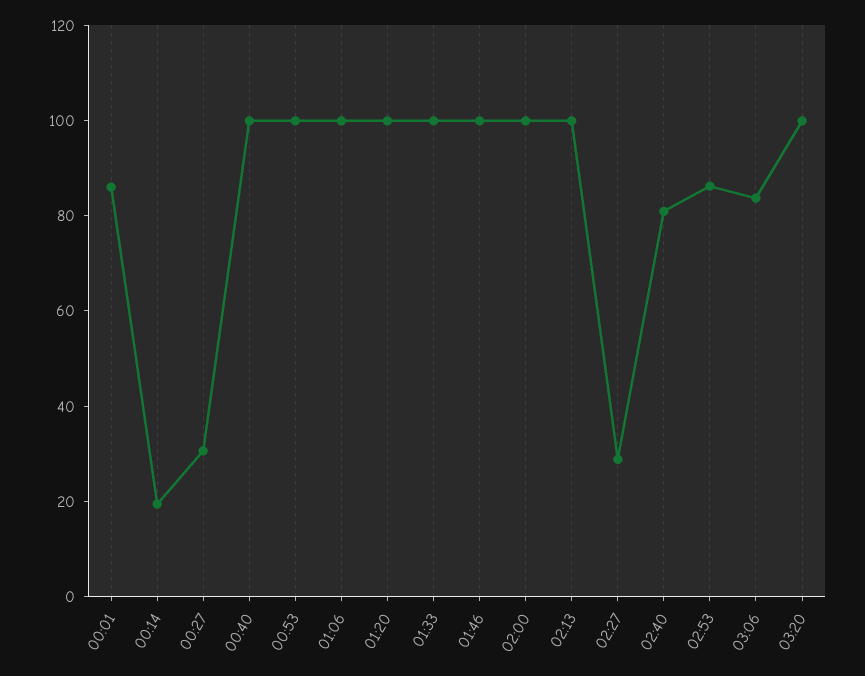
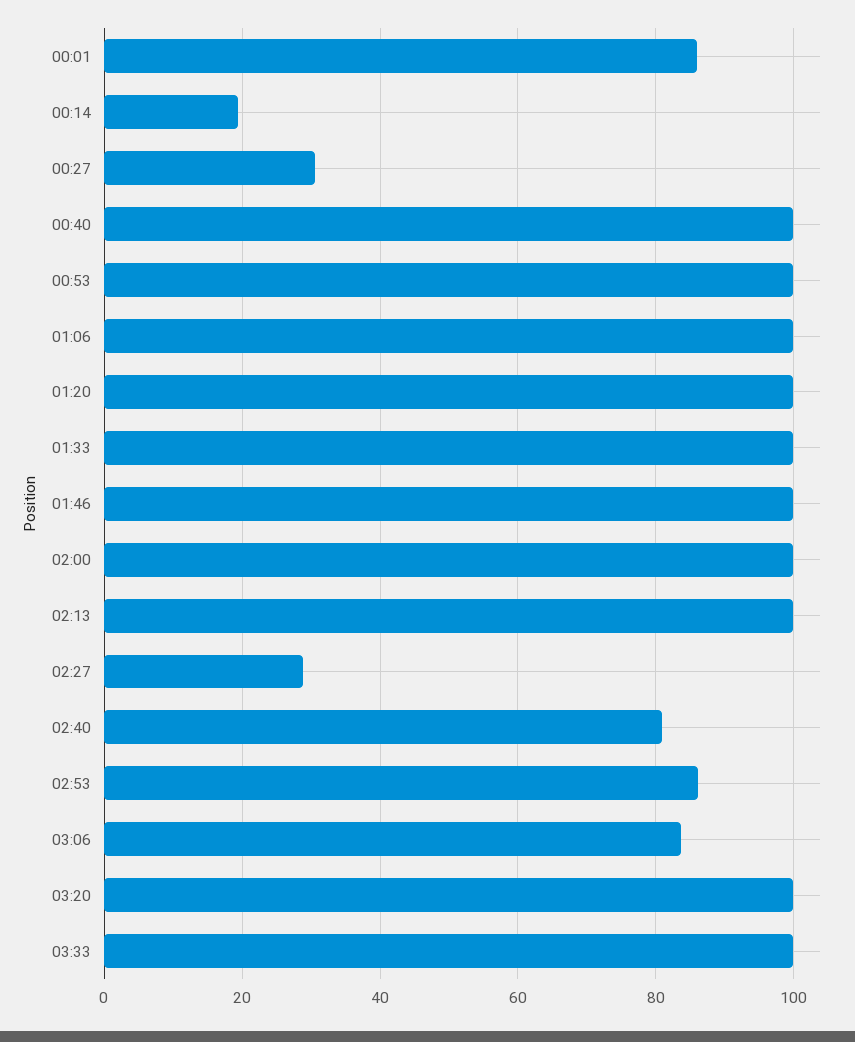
03:33: none -> 100

